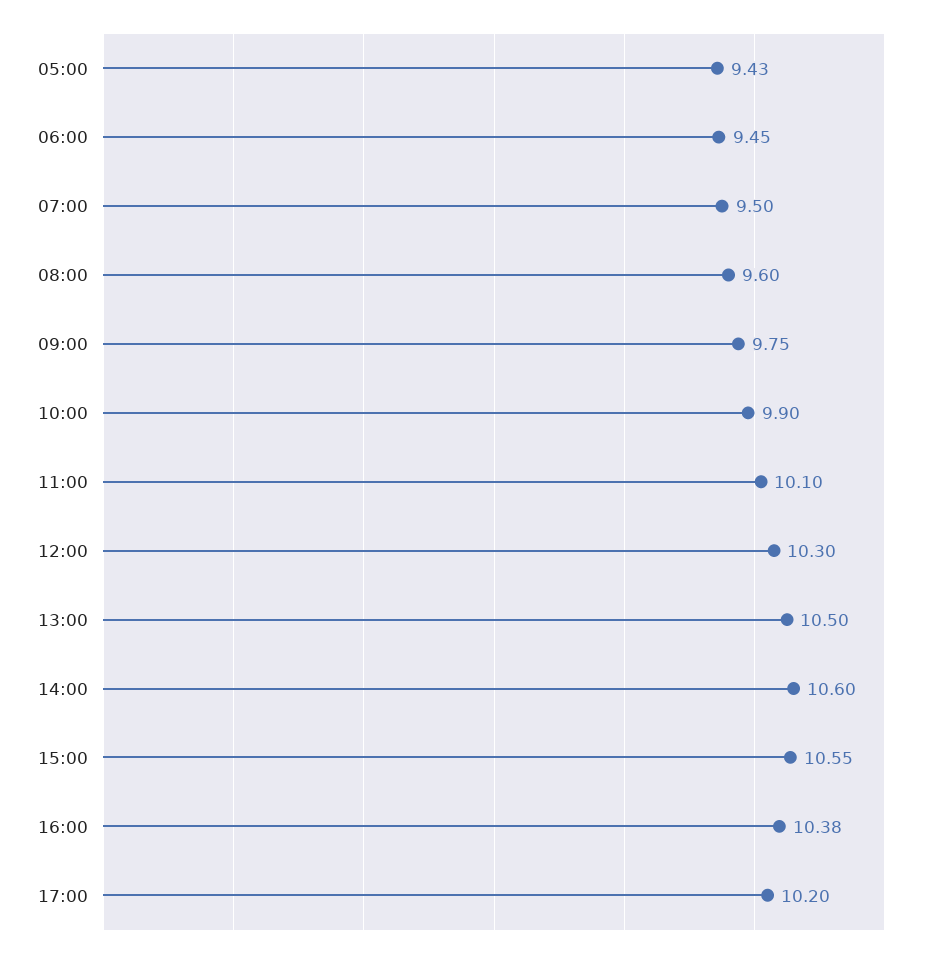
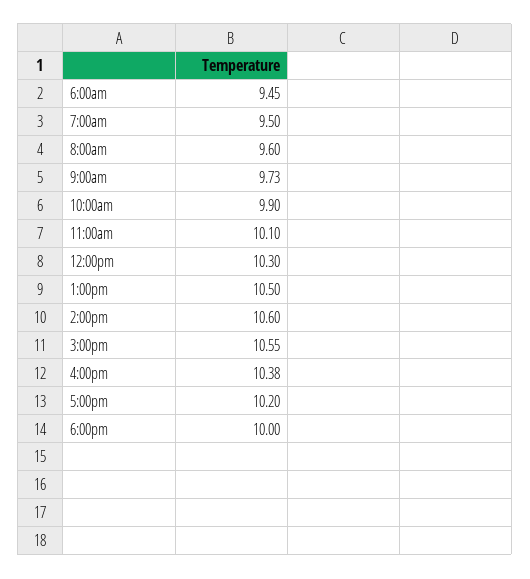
05:00: 9.43 -> none
09:00: 9.75 -> 9.73
6:00pm: none -> 10

